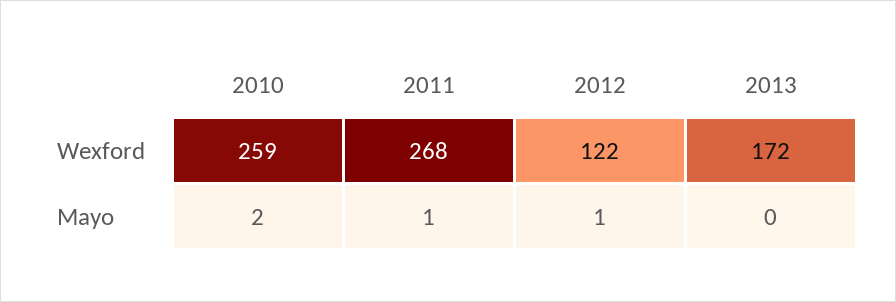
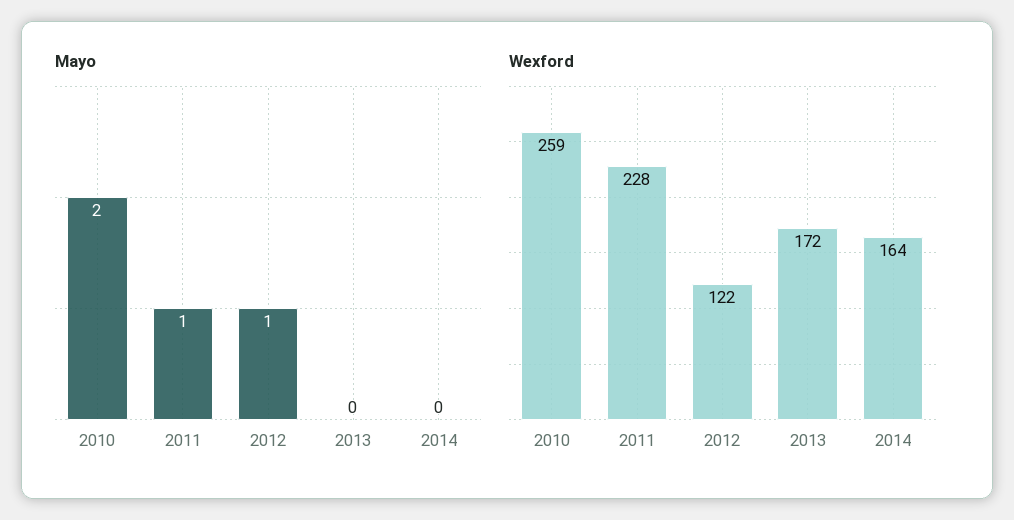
Wexford, 2011: 268 -> 228
Mayo, 2014: none -> 0
Wexford, 2014: none -> 164

